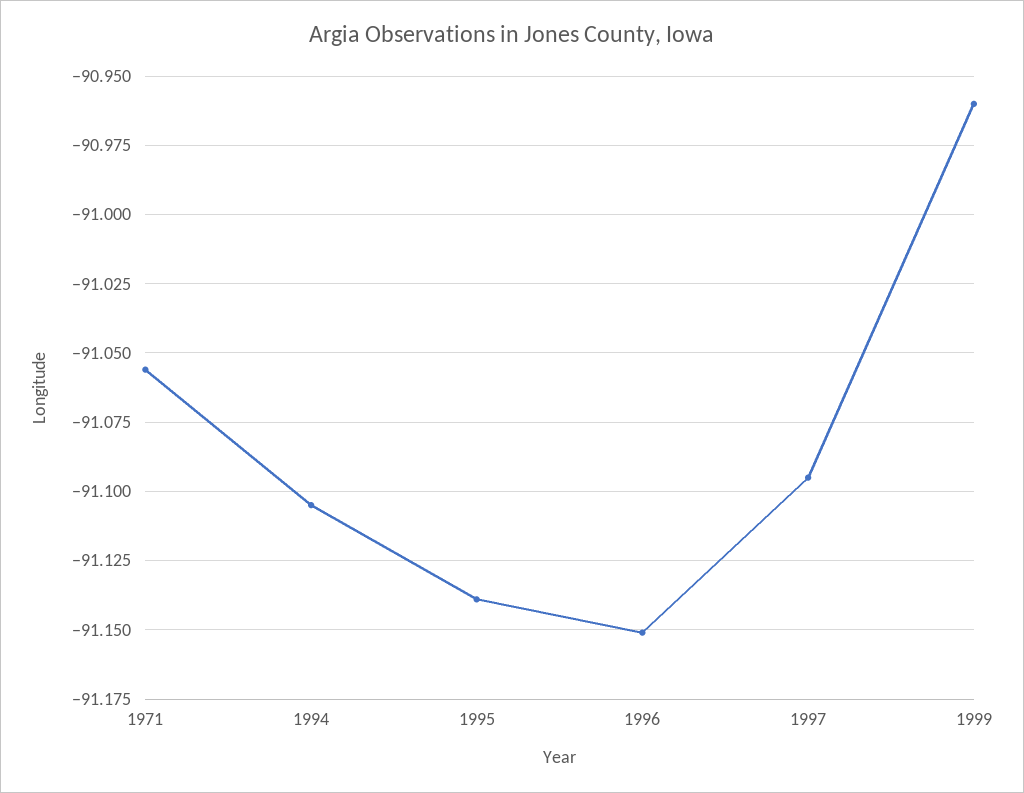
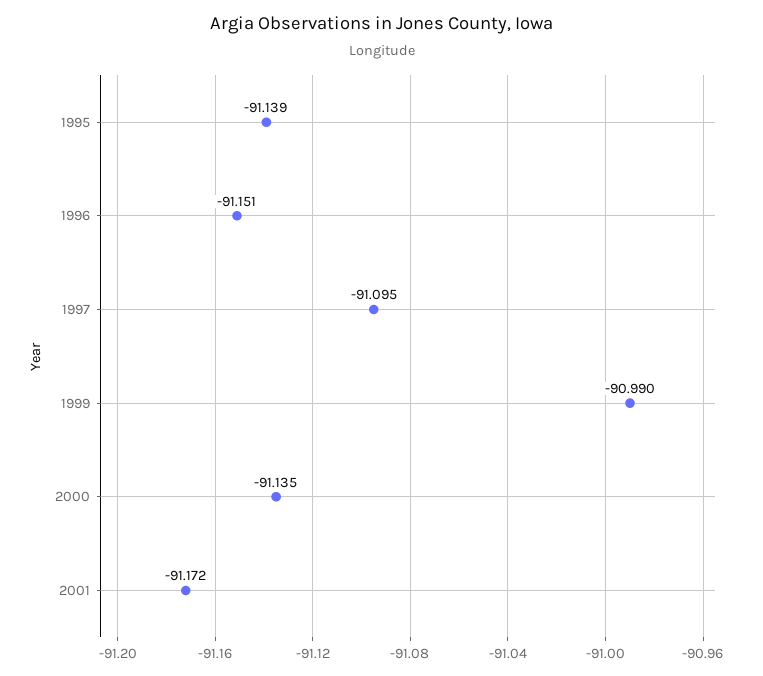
1971: -91.055 -> none
1994: -91.105 -> none
1999: -90.96 -> -90.99
2000: none -> -91.135
2001: none -> -91.172

